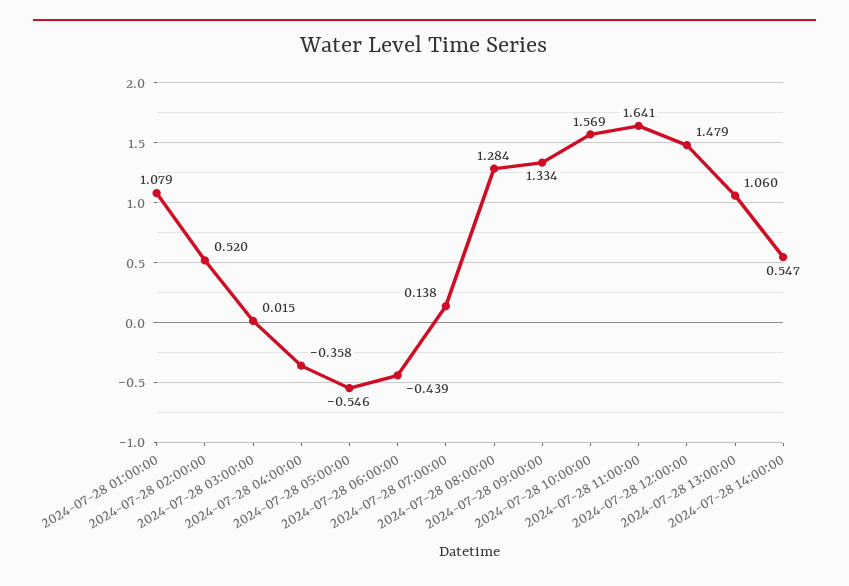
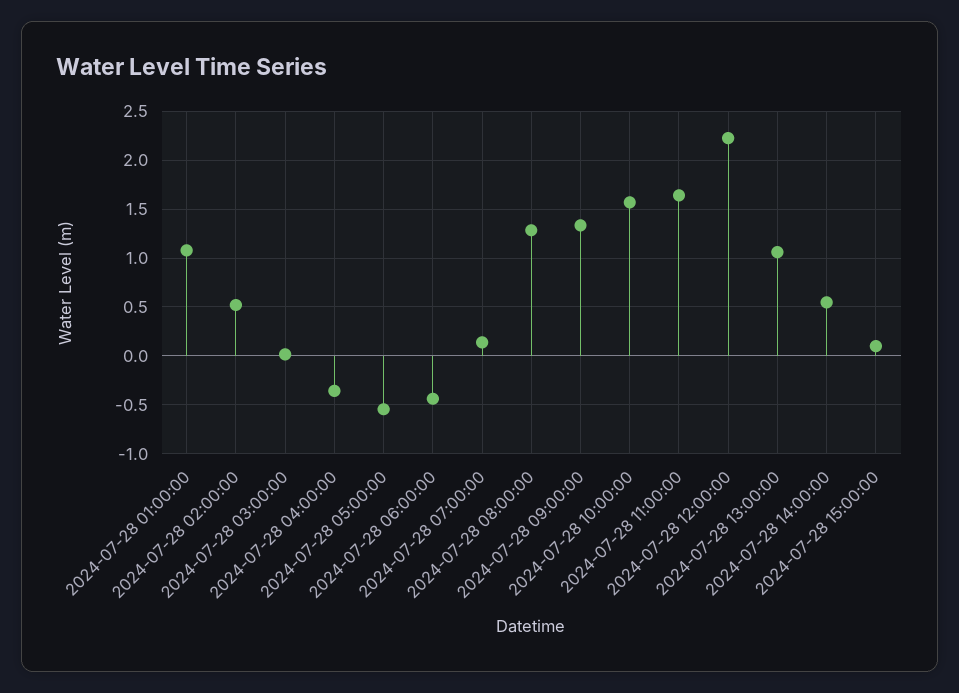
2024-07-28 12:00:00: 1.479 -> 2.2
2024-07-28 15:00:00: none -> 0.1

